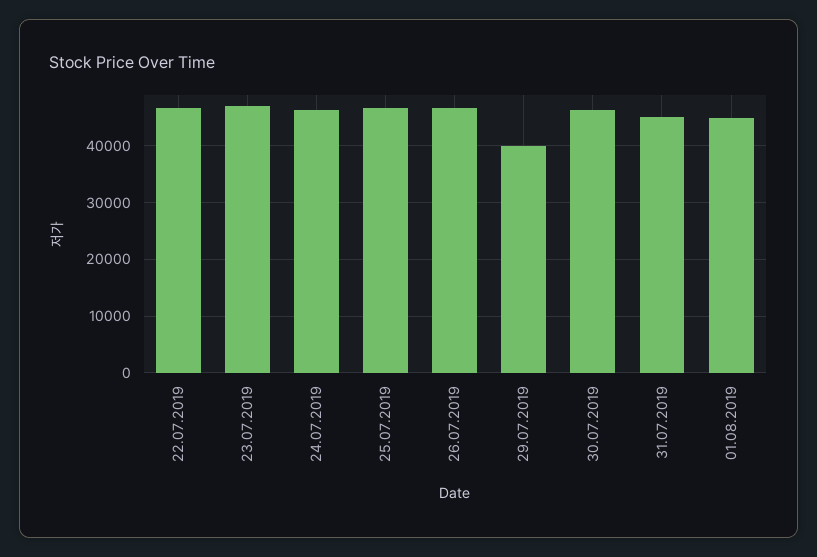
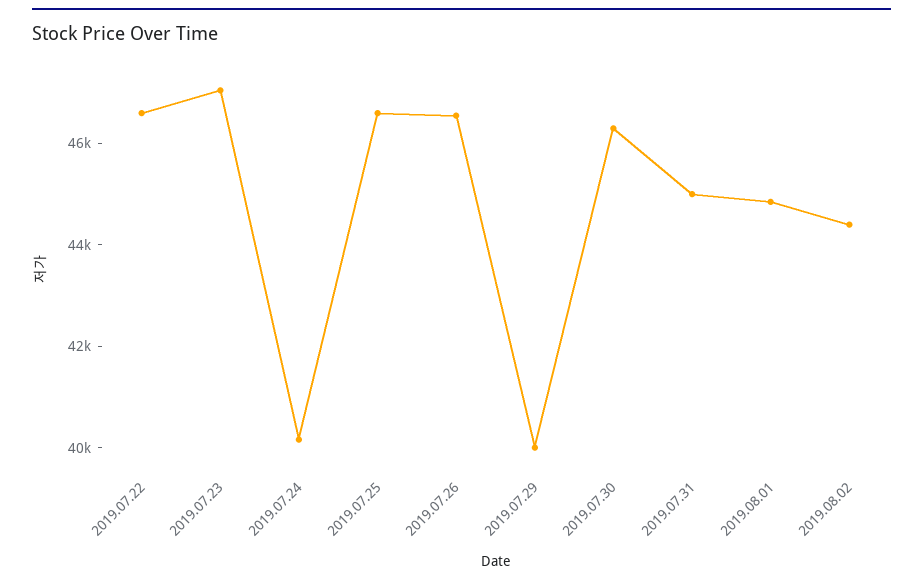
24.07.2019: 46000 -> 40000
2019.08.02: none -> 44500

